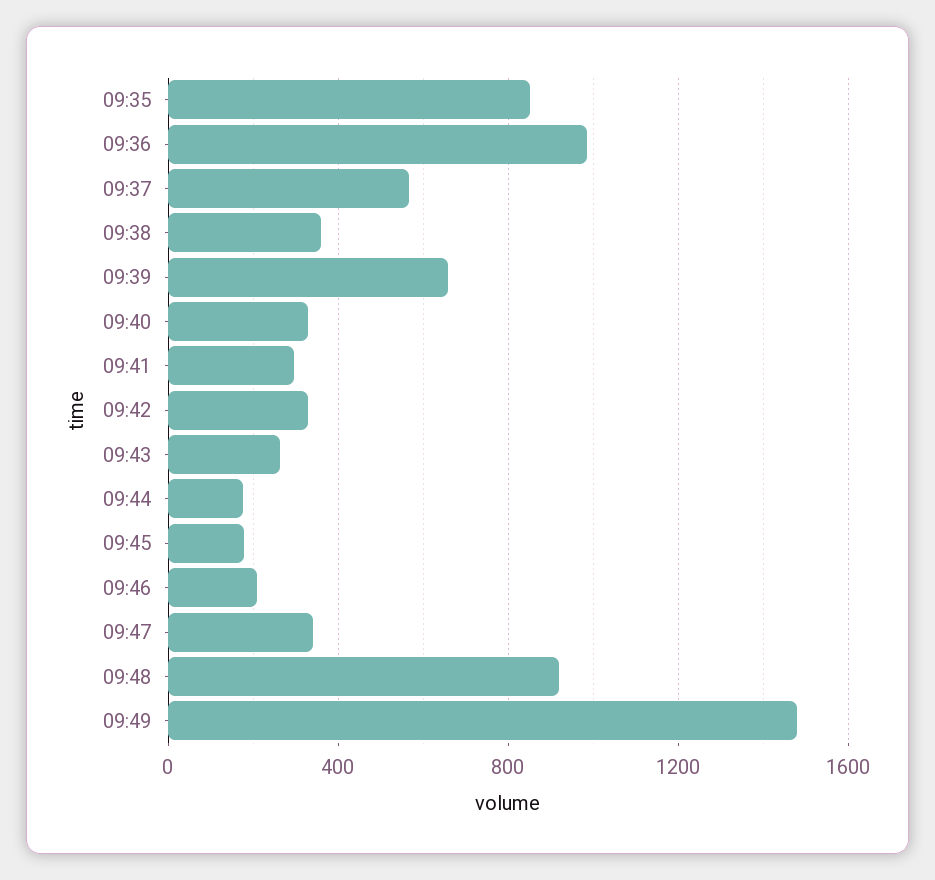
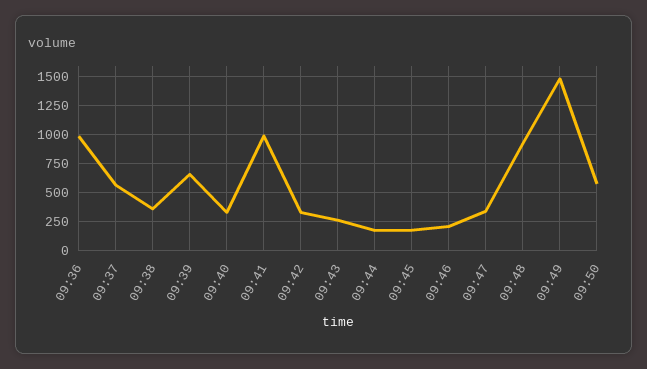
09:35: 850 -> none
09:41: 300 -> 1000
09:50: none -> 500

